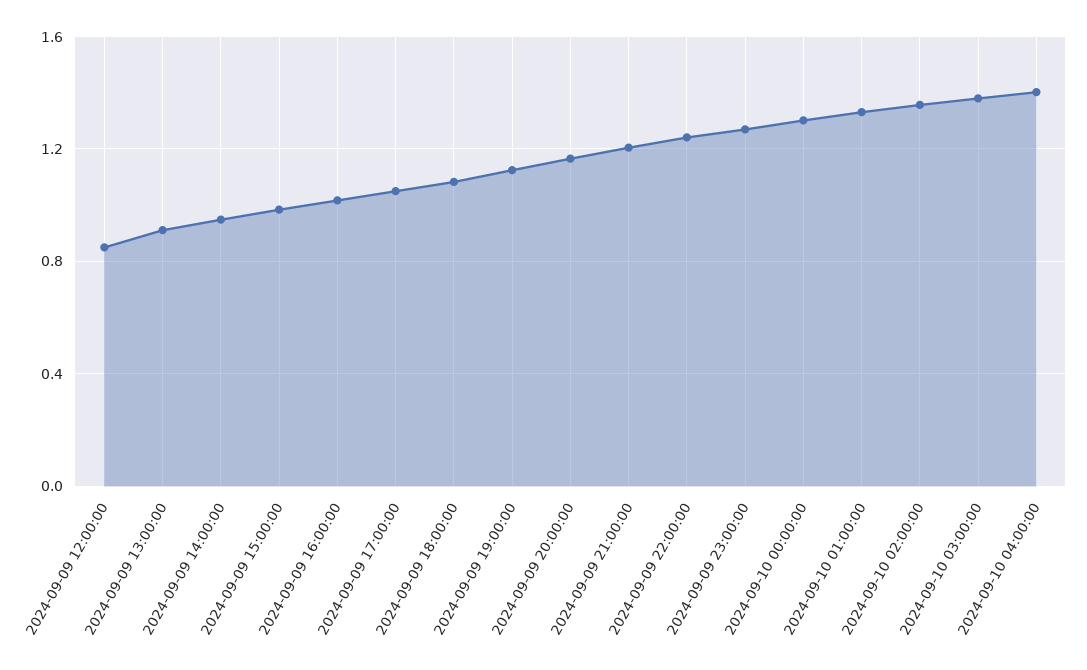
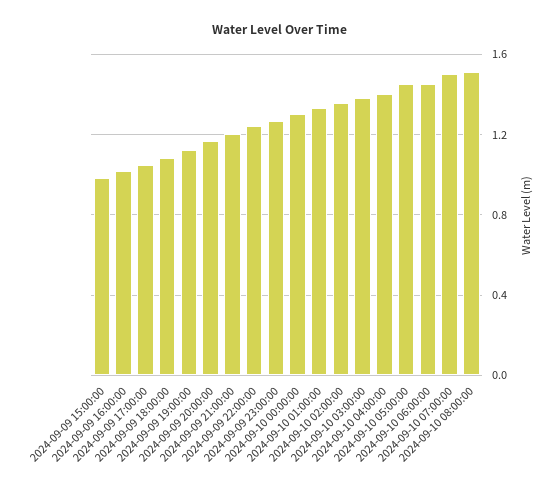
2024-09-09 12:00:00: 0.85 -> none
2024-09-09 13:00:00: 0.9 -> none
2024-09-09 14:00:00: 0.95 -> none
2024-09-10 05:00:00: none -> 1.45
2024-09-10 06:00:00: none -> 1.45
2024-09-10 07:00:00: none -> 1.5
2024-09-10 08:00:00: none -> 1.5

